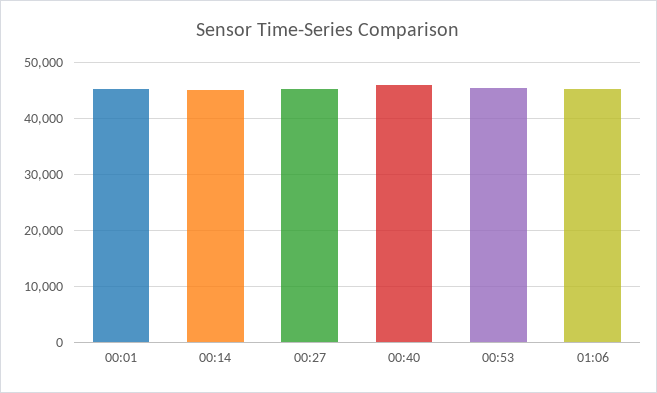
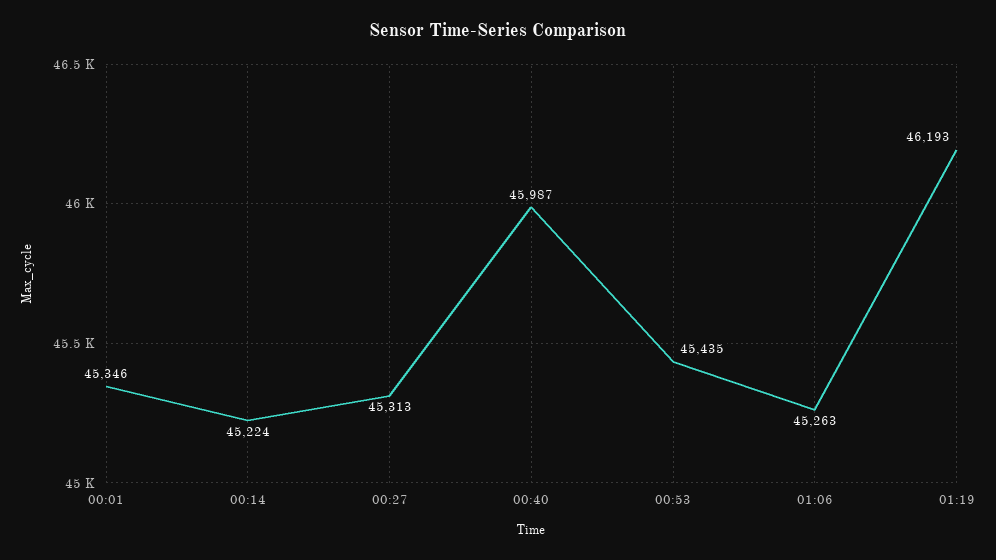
01:19: none -> 46193

